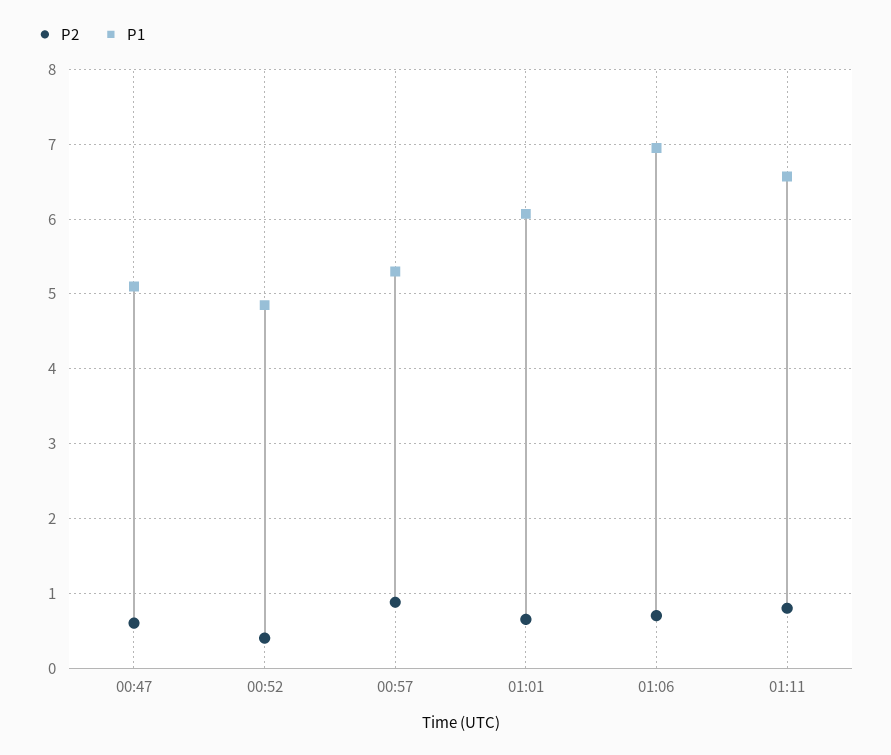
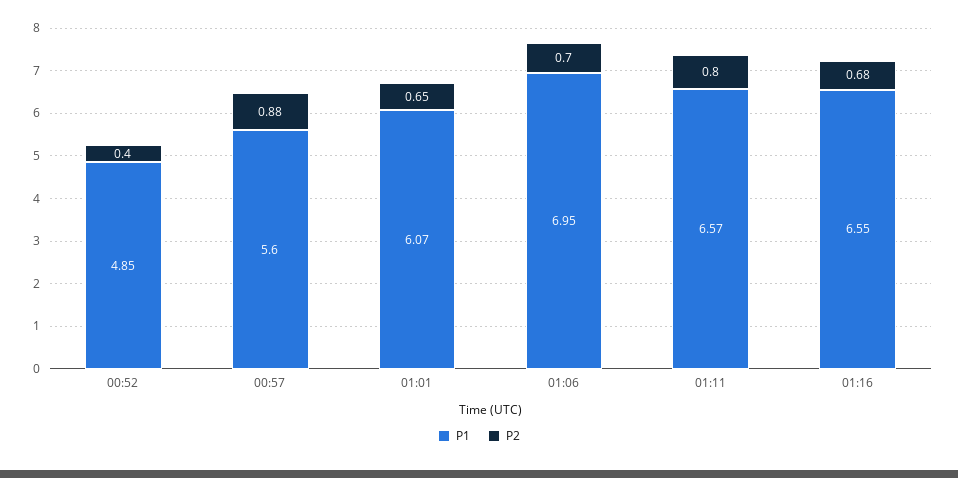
P2, 00:47: 0.6 -> none
P1, 00:47: 5.1 -> none
P1, 00:57: 5.3 -> 5.6
P1, 01:16: none -> 6.55
P2, 01:16: none -> 0.68

